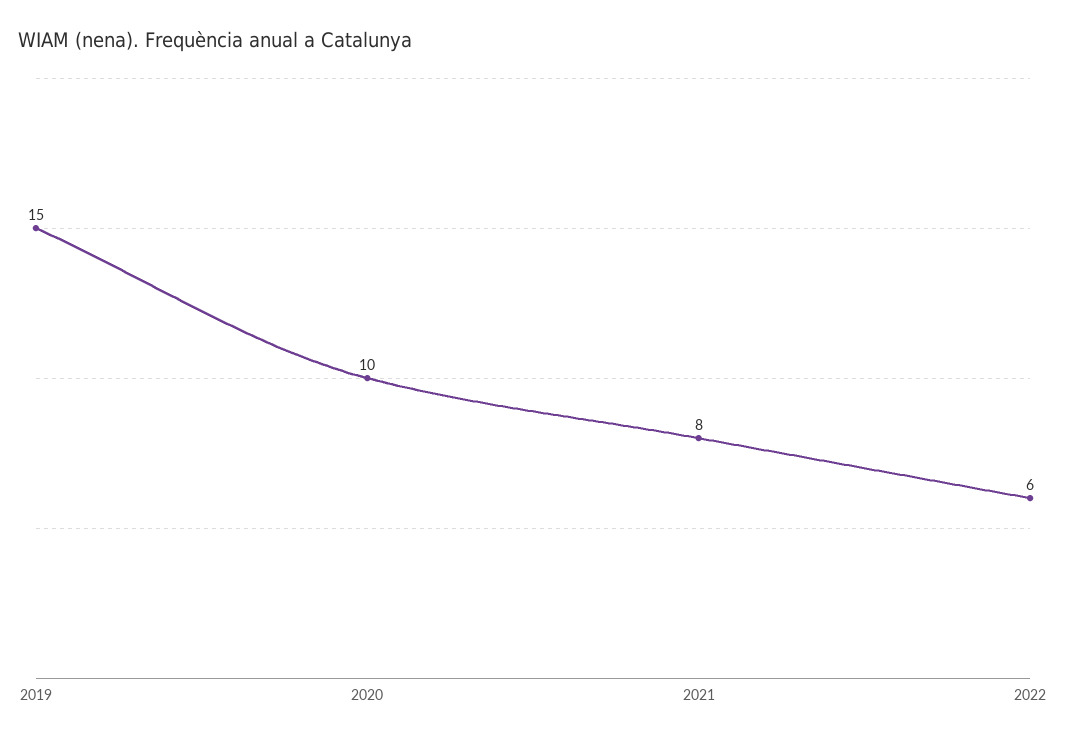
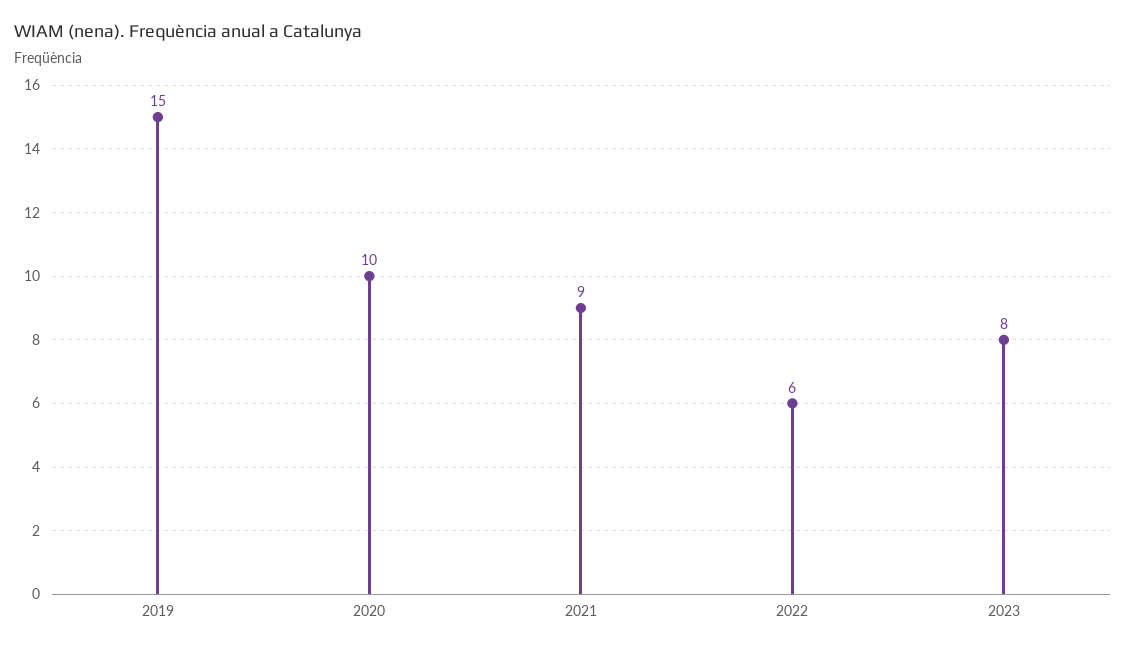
2021: 8 -> 9
2023: none -> 8

